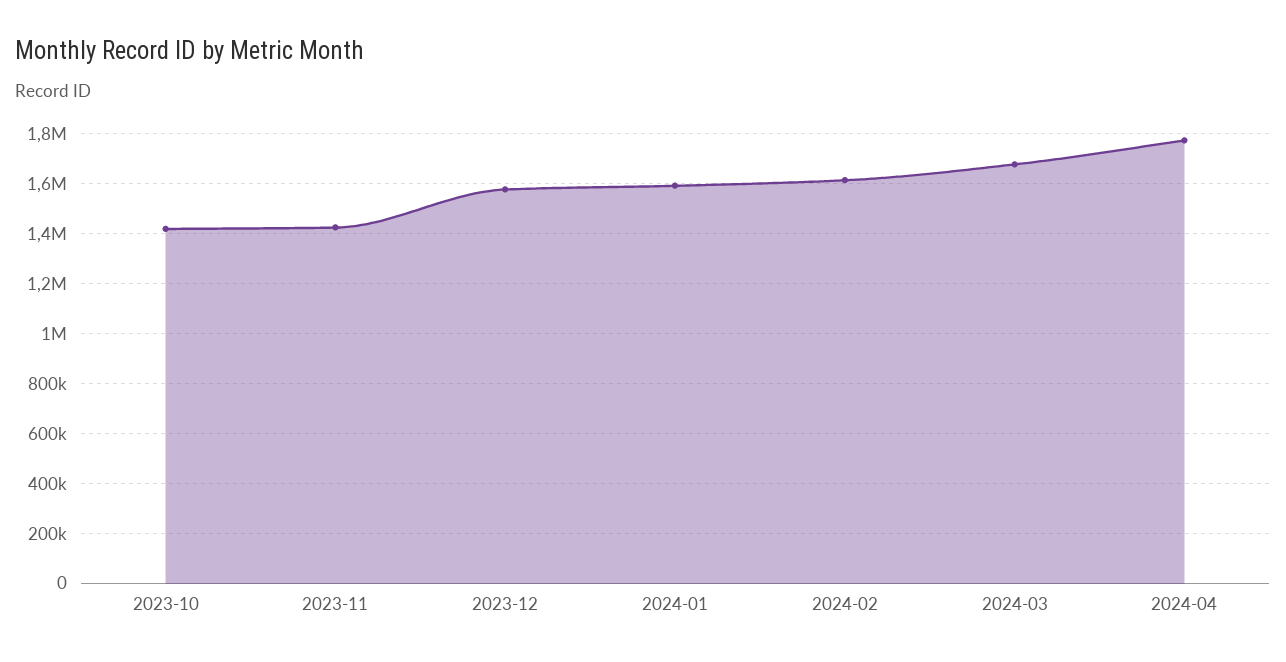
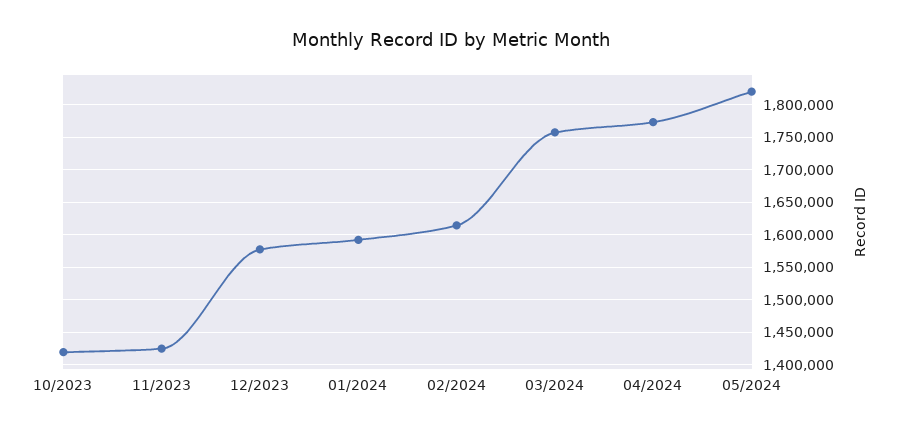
2024-03: 1675000 -> 1760000
05/2024: none -> 1820000

